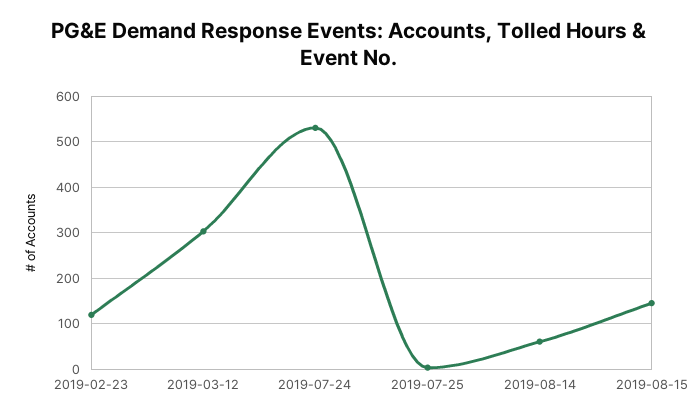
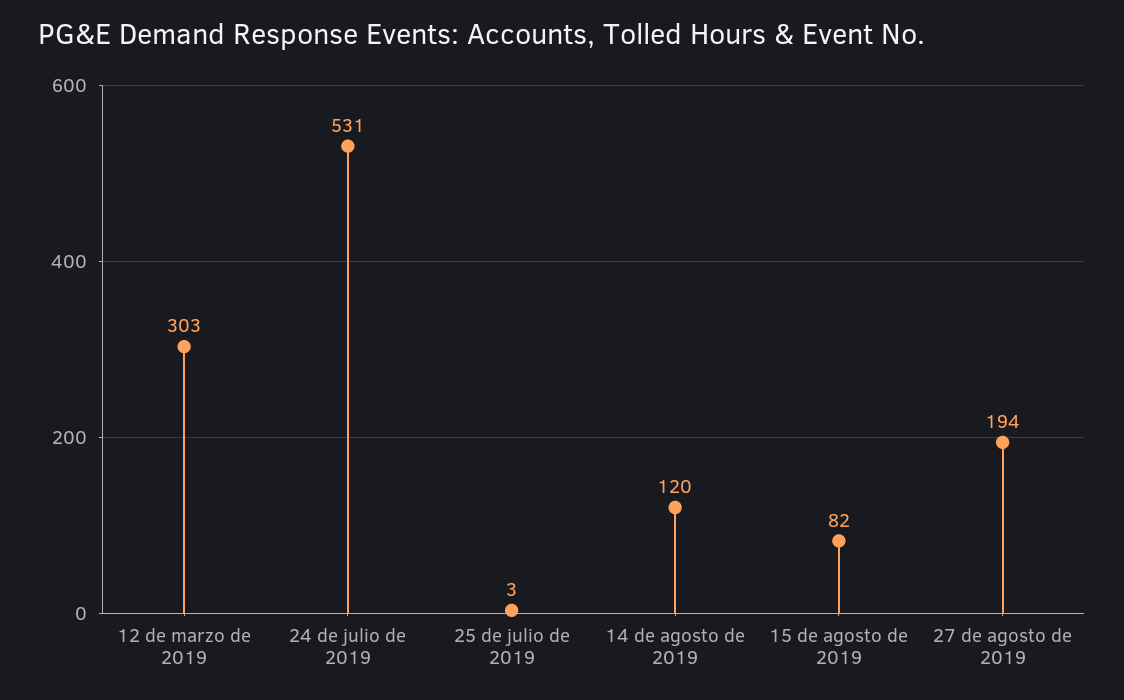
2019-02-23: 120 -> none
2019-08-14: 60 -> 120
2019-08-15: 140 -> 82
27 de agosto de 2019: none -> 194

